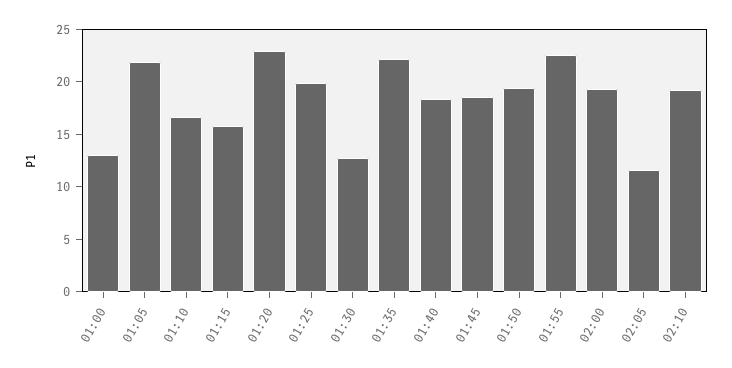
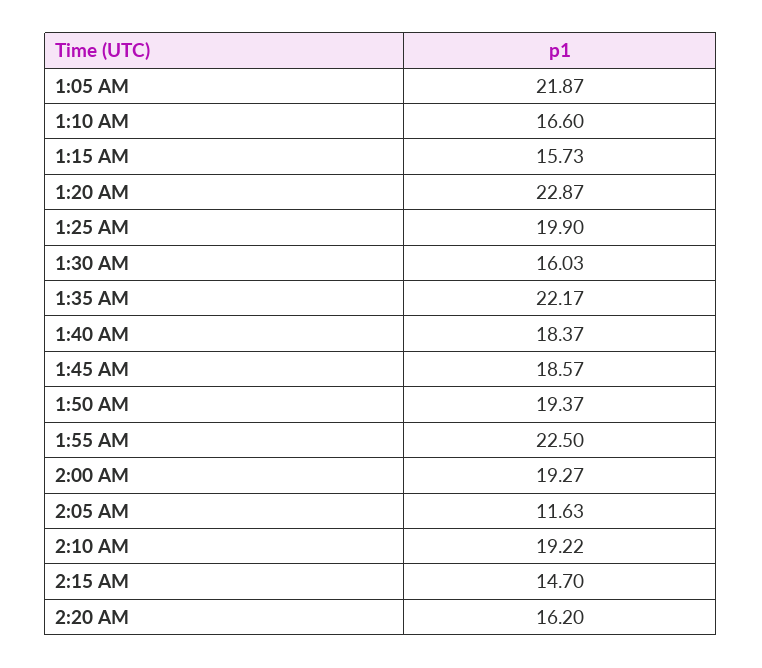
01:00: 13 -> none
01:30: 13 -> 16.03
2:15 AM: none -> 14.7
2:20 AM: none -> 16.2

